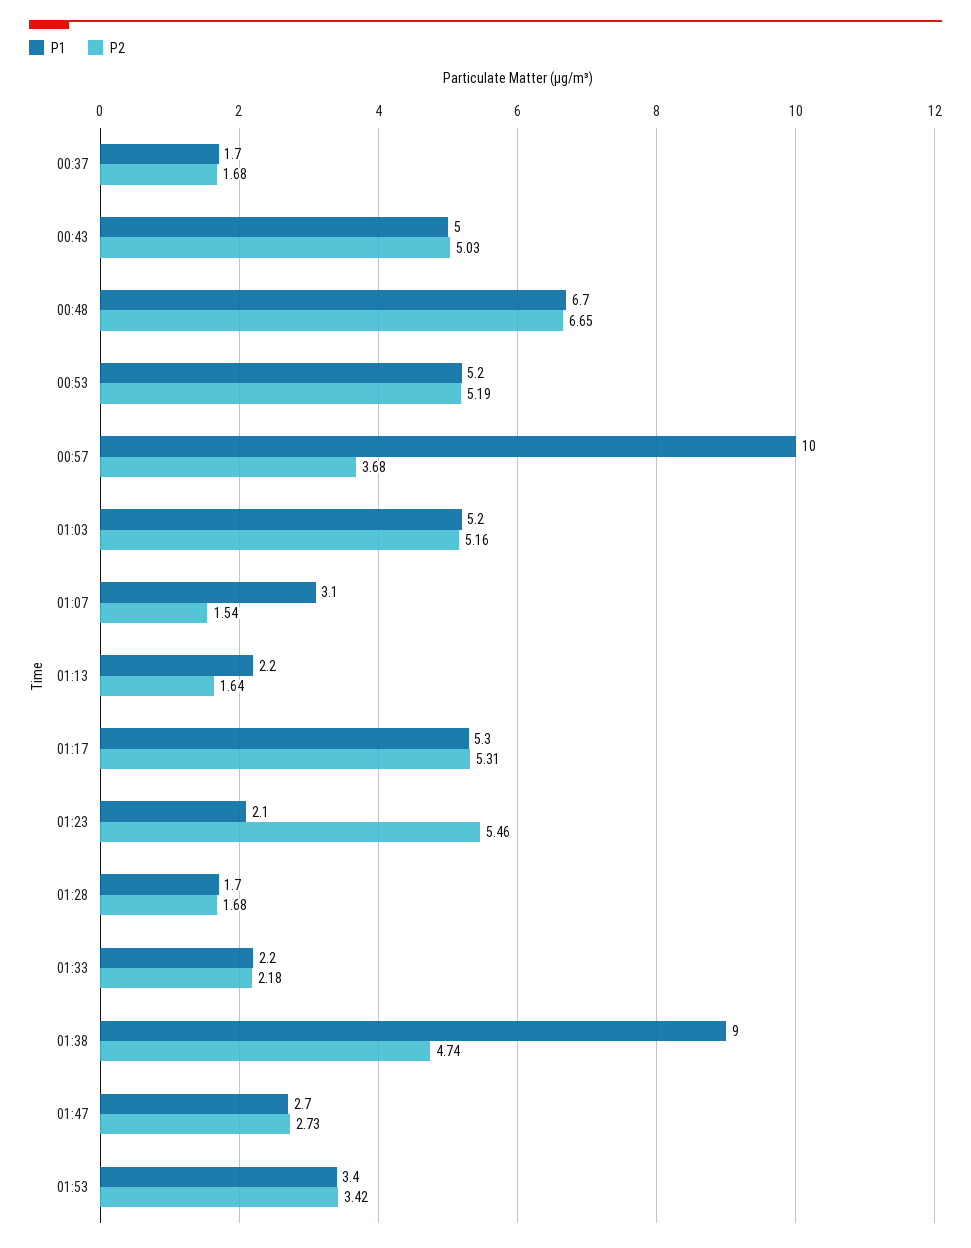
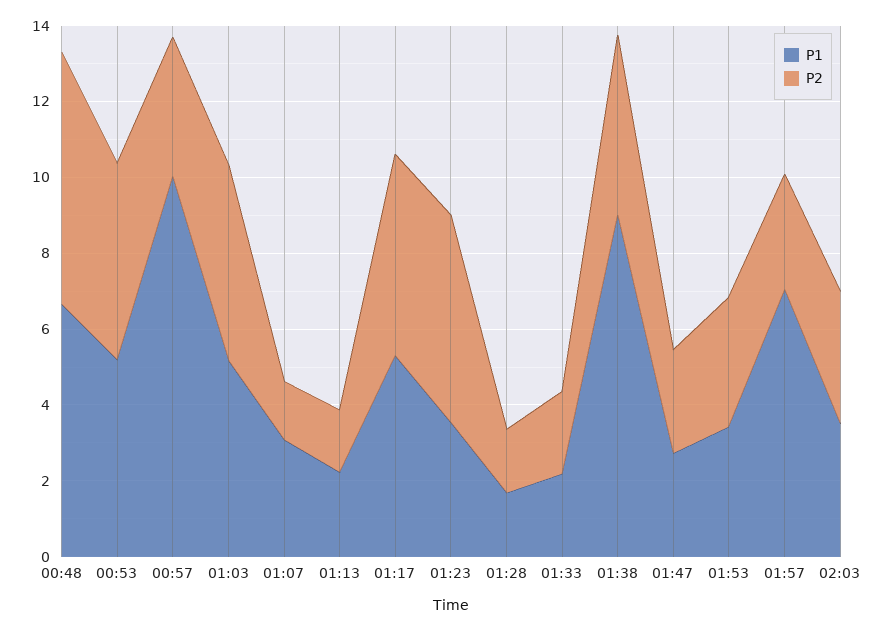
P1, 00:37: 1.7 -> none
P2, 00:37: 1.68 -> none
P1, 00:43: 5 -> none
P2, 00:43: 5.03 -> none
P1, 01:23: 2.1 -> 3.5
P1, 01:57: none -> 7
P2, 01:57: none -> 3
P1, 02:03: none -> 3.5
P2, 02:03: none -> 3.5

